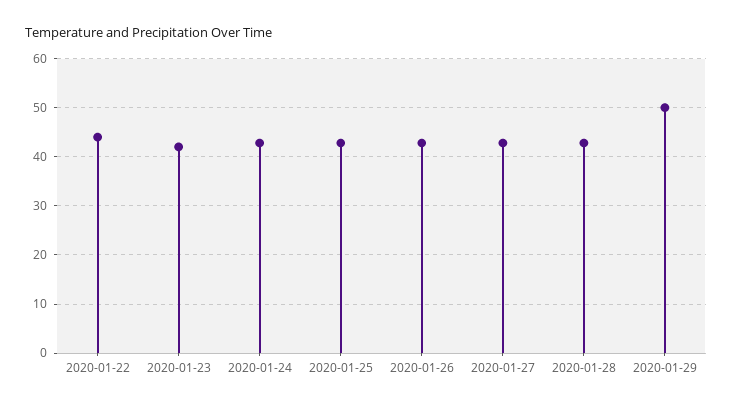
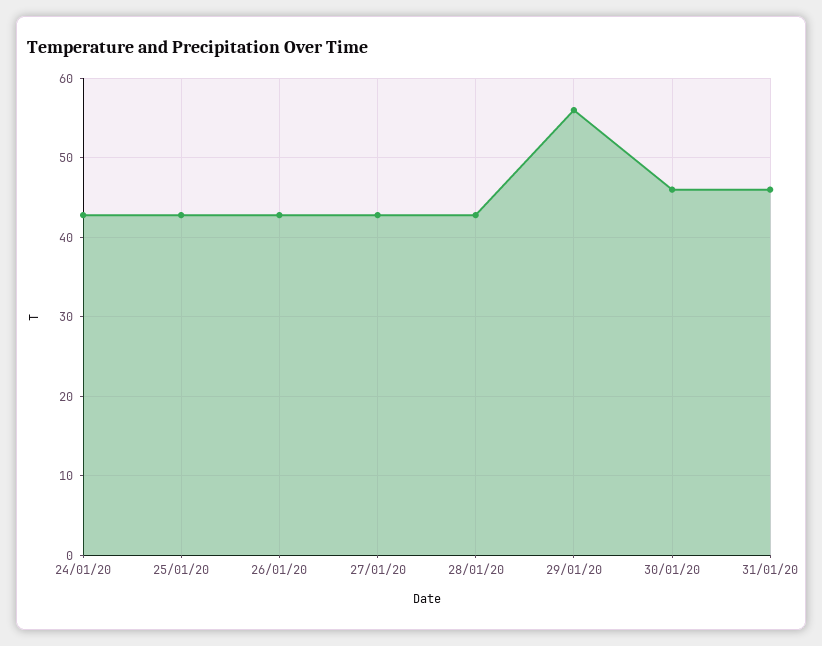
2020-01-22: 44 -> none
2020-01-23: 42 -> none
2020-01-29: 50 -> 56
30/01/20: none -> 46
31/01/20: none -> 46

